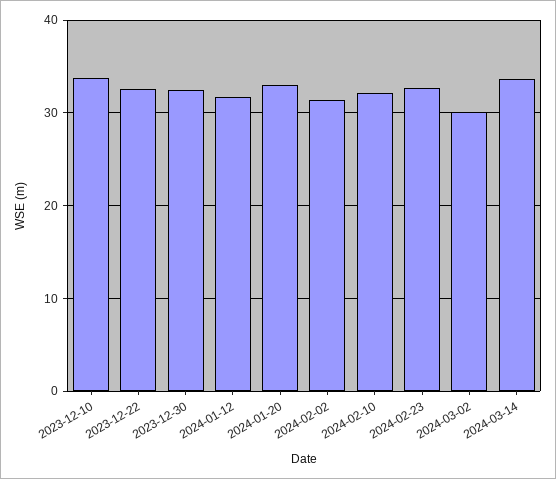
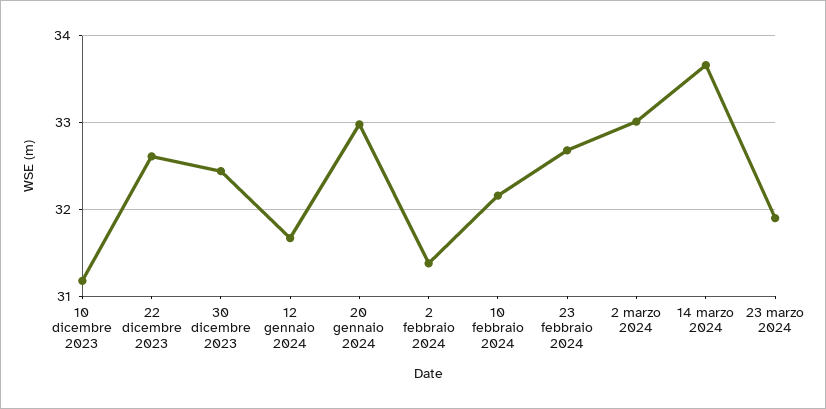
2023-12-10: 34 -> 31.2
2024-03-02: 30 -> 33
23 marzo 2024: none -> 31.9

